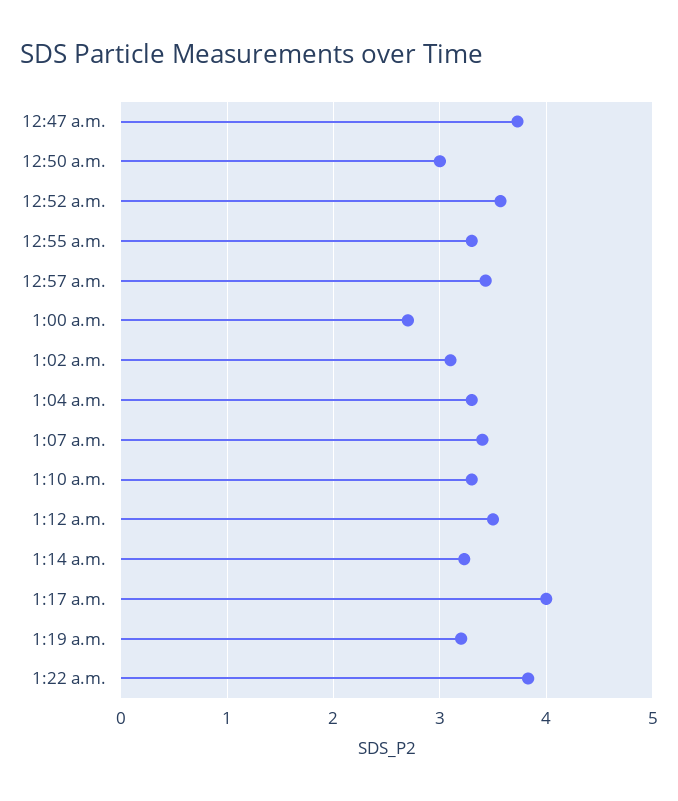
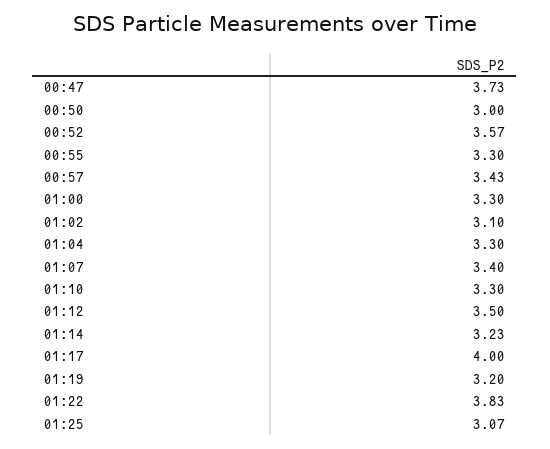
1:00 a.m.: 2.7 -> 3.3
01:25: none -> 3.07

